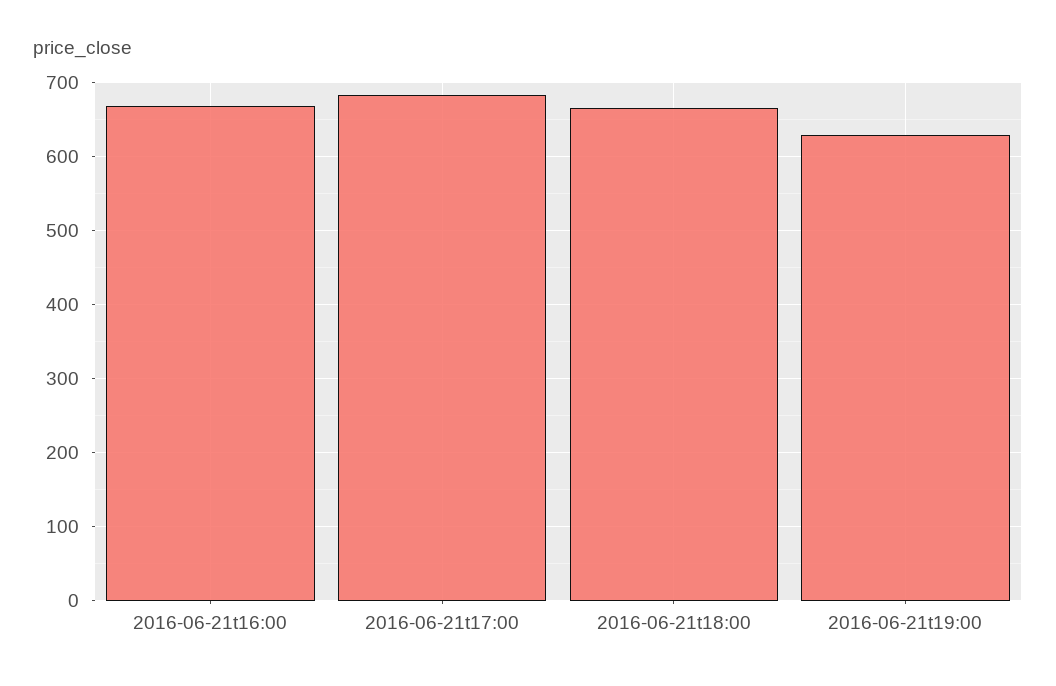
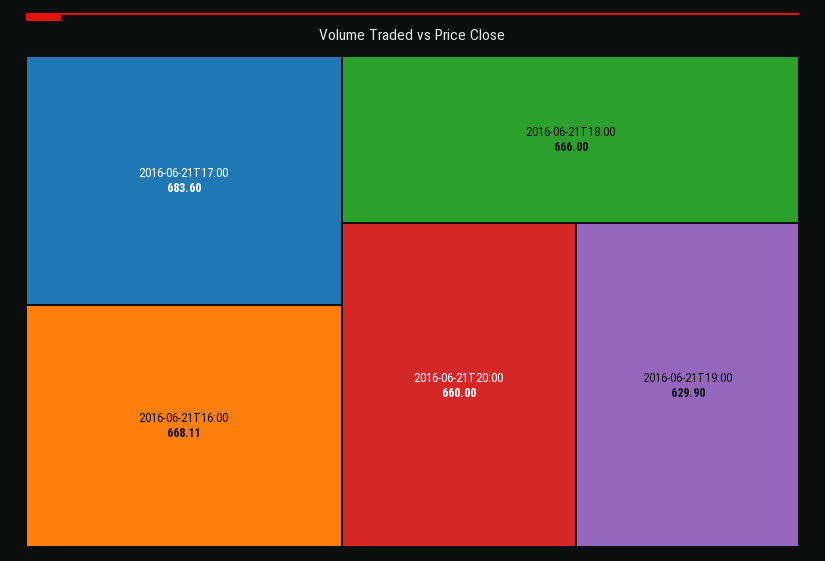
2016-06-21T20:00: none -> 660

